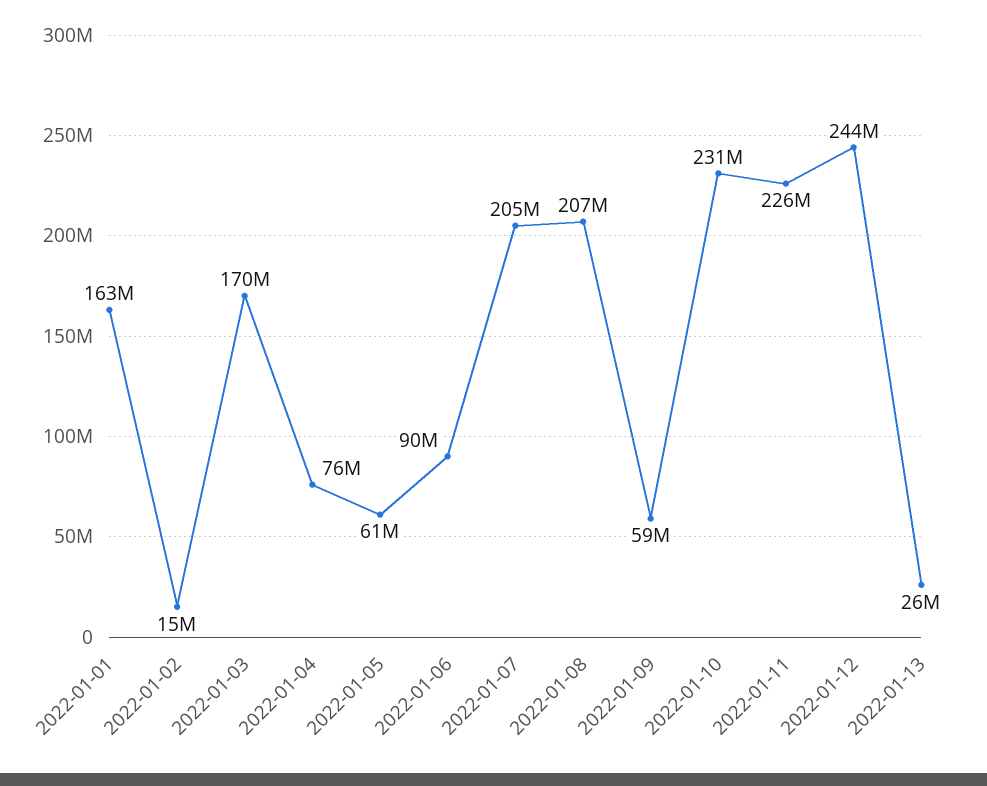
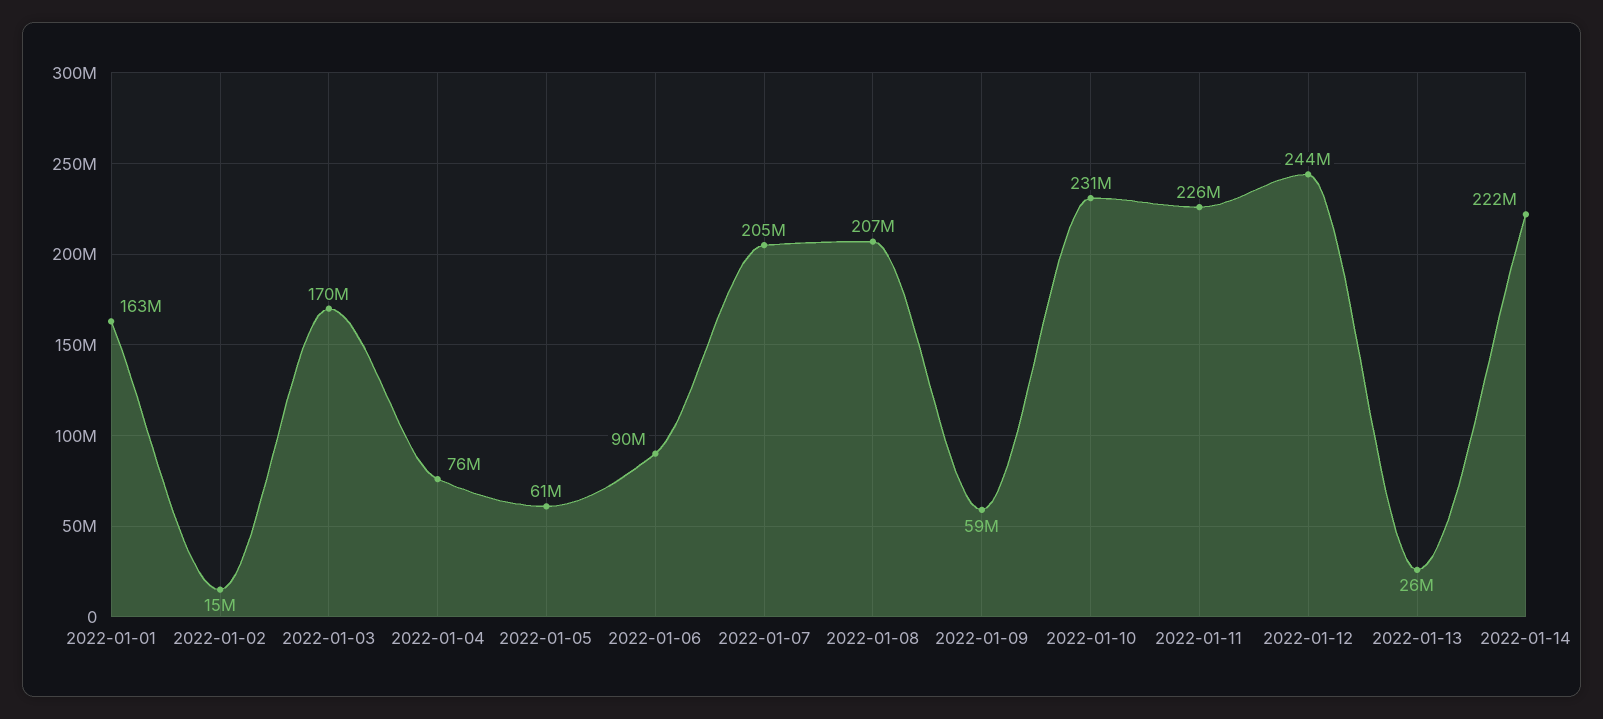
2022-01-14: none -> 222000000

